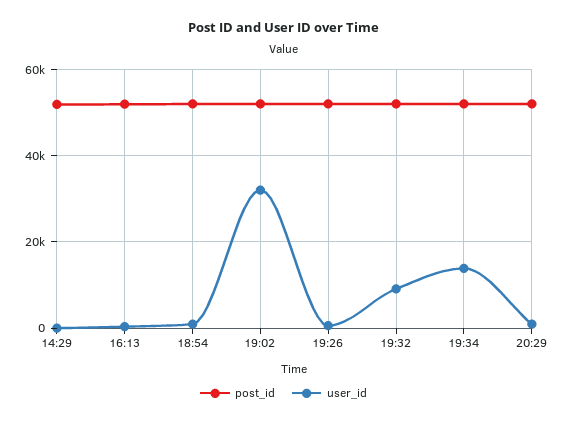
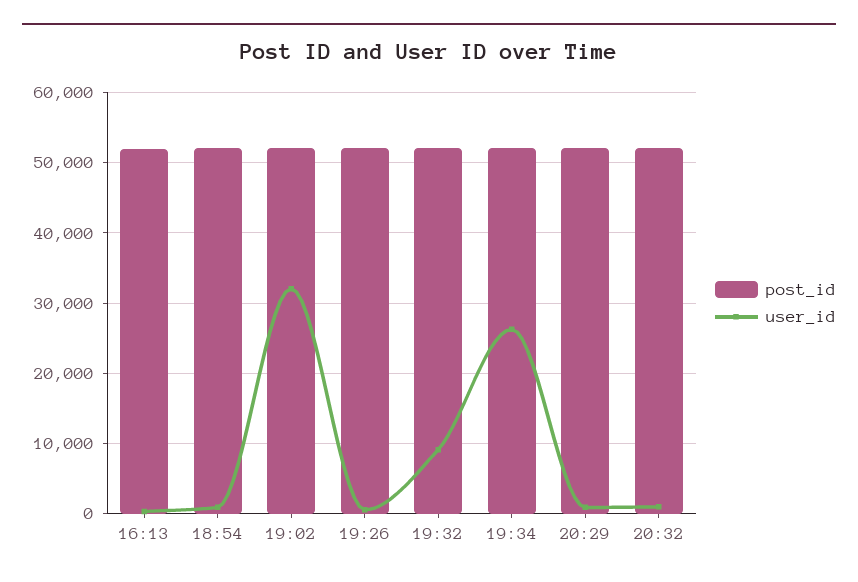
post_id, 14:29: 52000 -> none
user_id, 14:29: 0 -> none
user_id, 19:34: 14000 -> 26000
post_id, 20:32: none -> 52000
user_id, 20:32: none -> 1000

